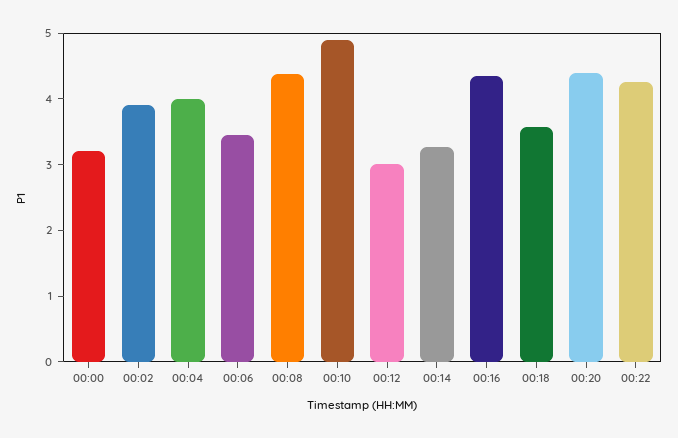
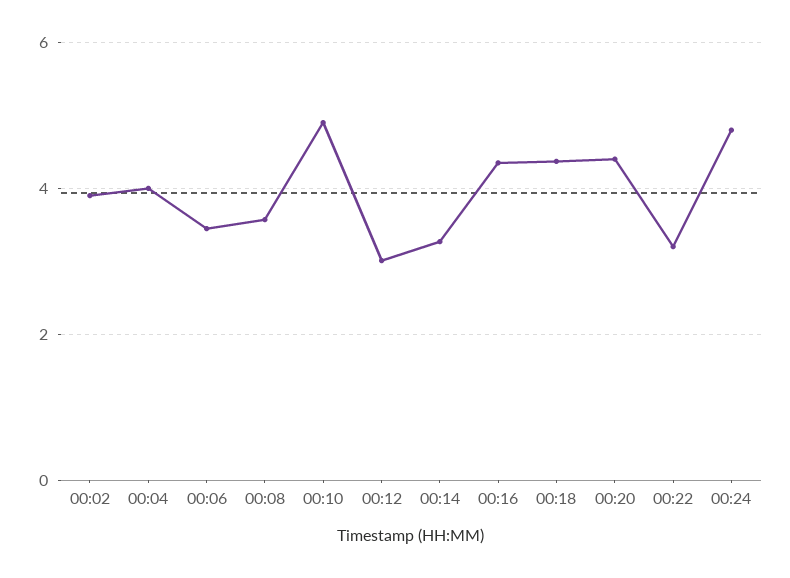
00:00: 3.2 -> none
00:08: 4.4 -> 3.6
00:18: 3.6 -> 4.4
00:22: 4.2 -> 3.2
00:24: none -> 4.8

